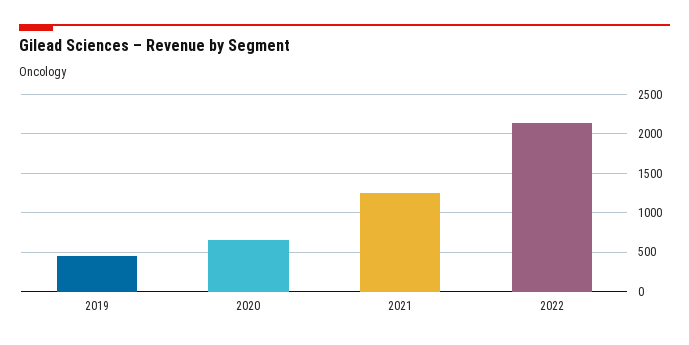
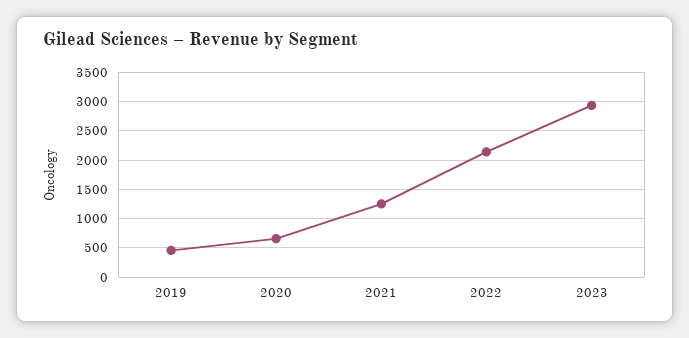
2023: none -> 3000

